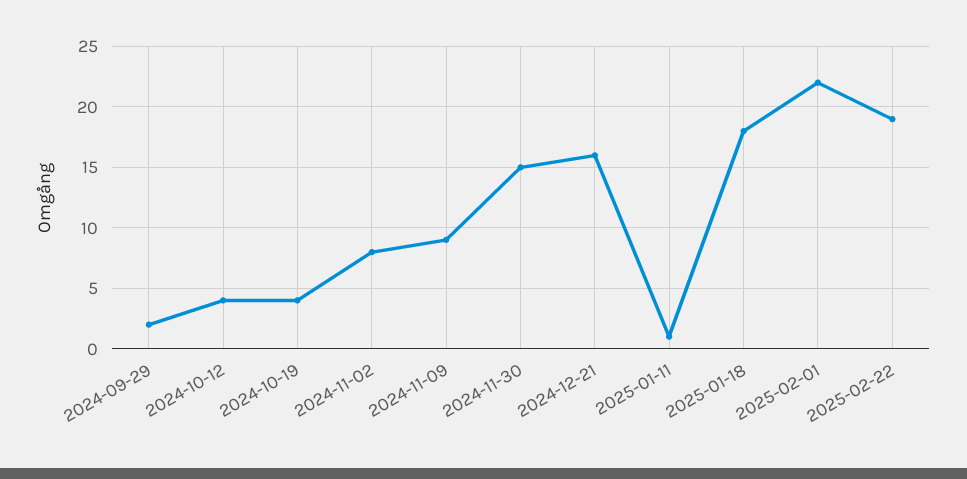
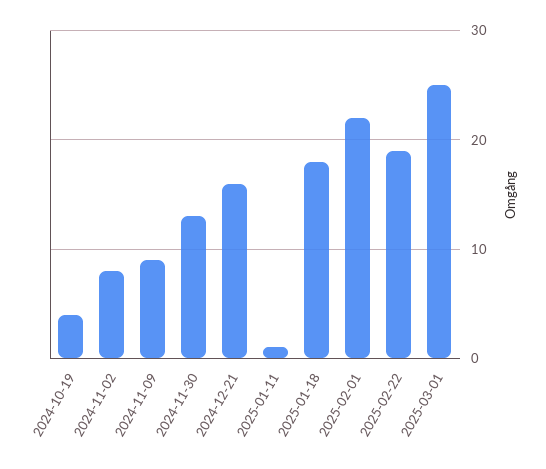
2024-09-29: 2 -> none
2024-10-12: 4 -> none
2024-11-30: 15 -> 13
2025-03-01: none -> 25

